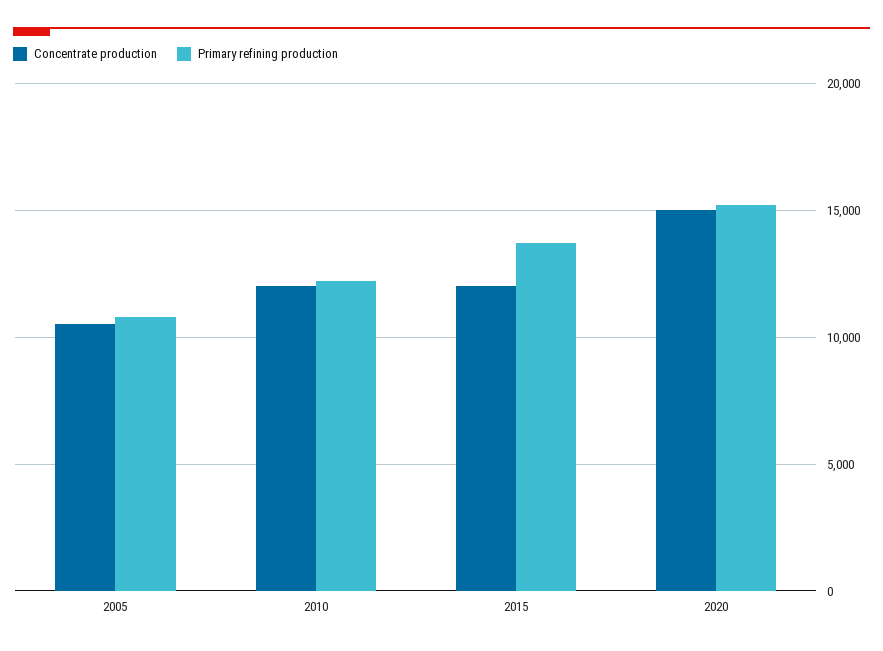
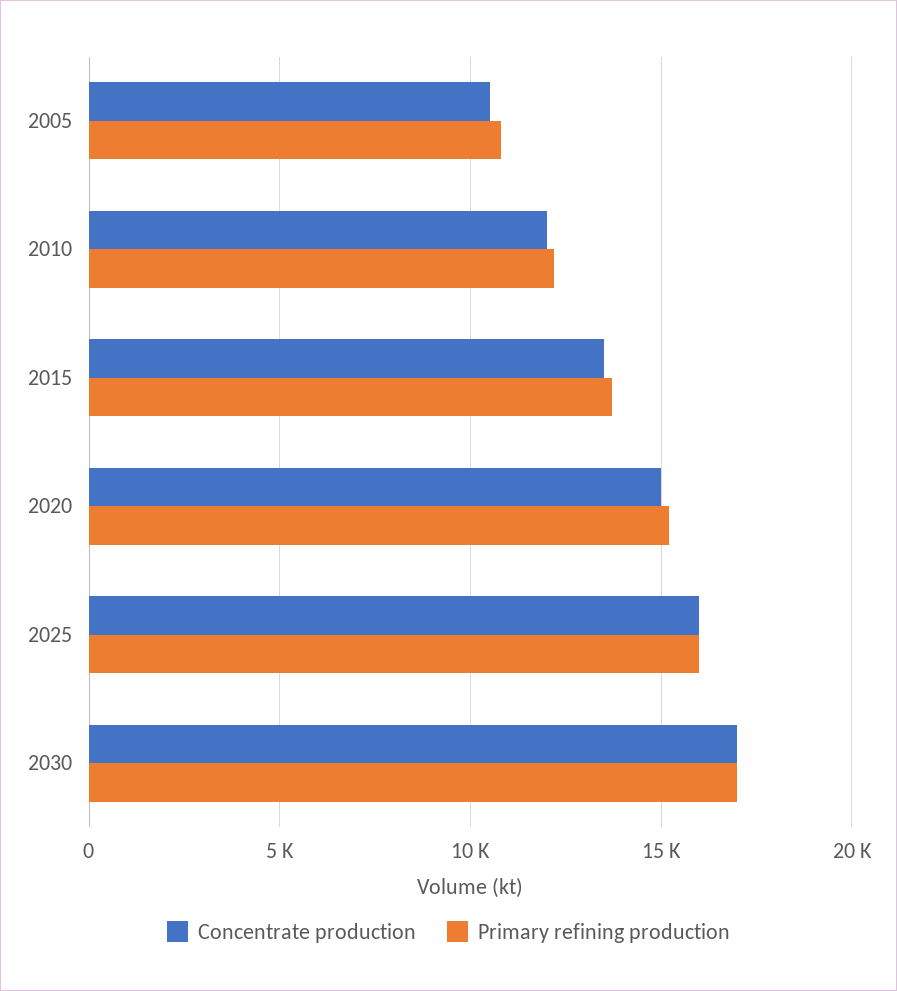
Concentrate production, 2015: 12000 -> 13500
Concentrate production, 2025: none -> 16000
Primary refining production, 2025: none -> 16000
Concentrate production, 2030: none -> 17000
Primary refining production, 2030: none -> 17000

